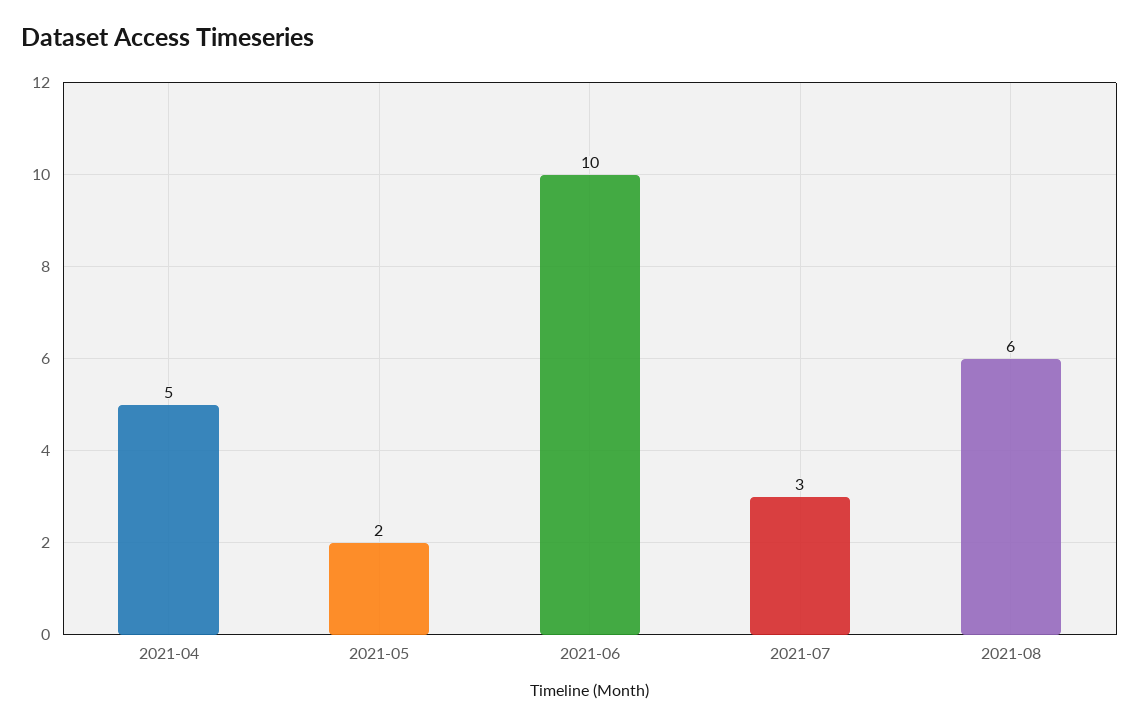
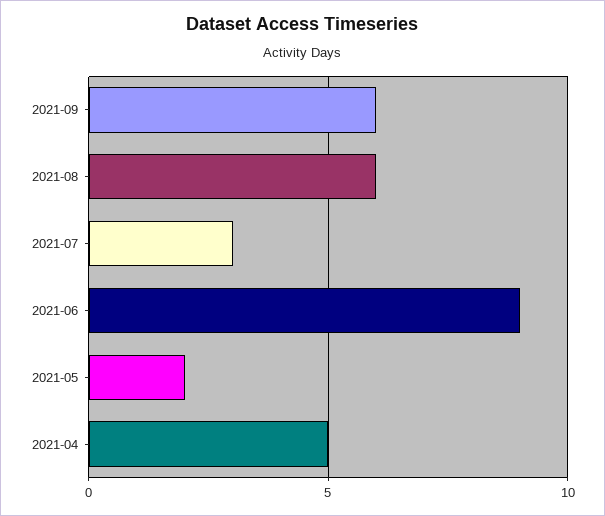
2021-06: 10 -> 9
2021-09: none -> 6

